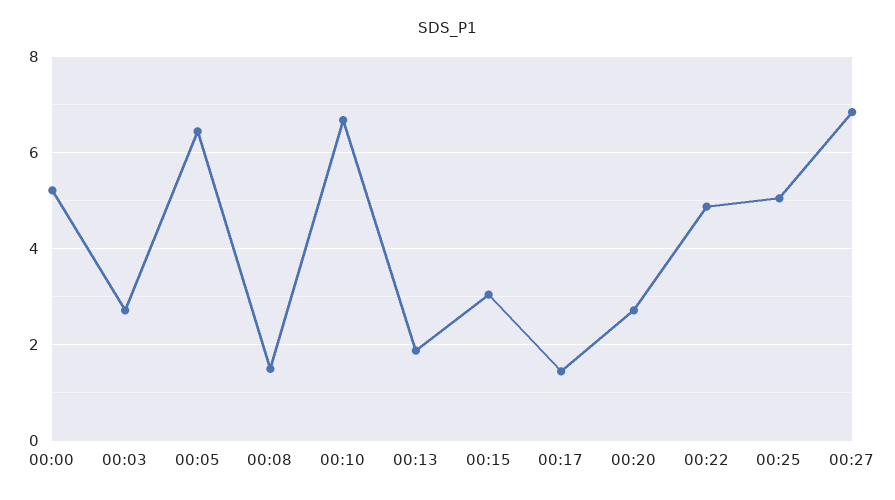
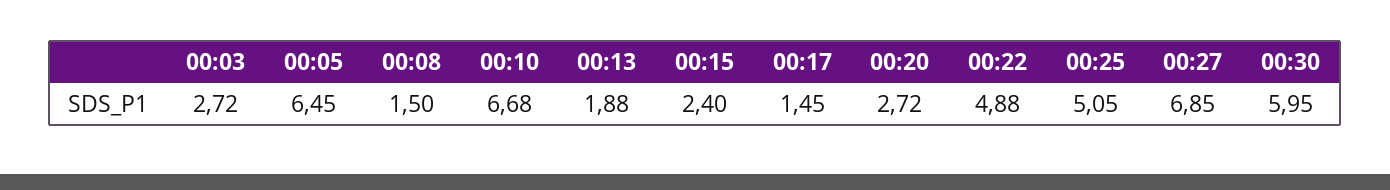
00:00: 5.2 -> none
00:15: 3 -> 2.4
00:30: none -> 5.95

